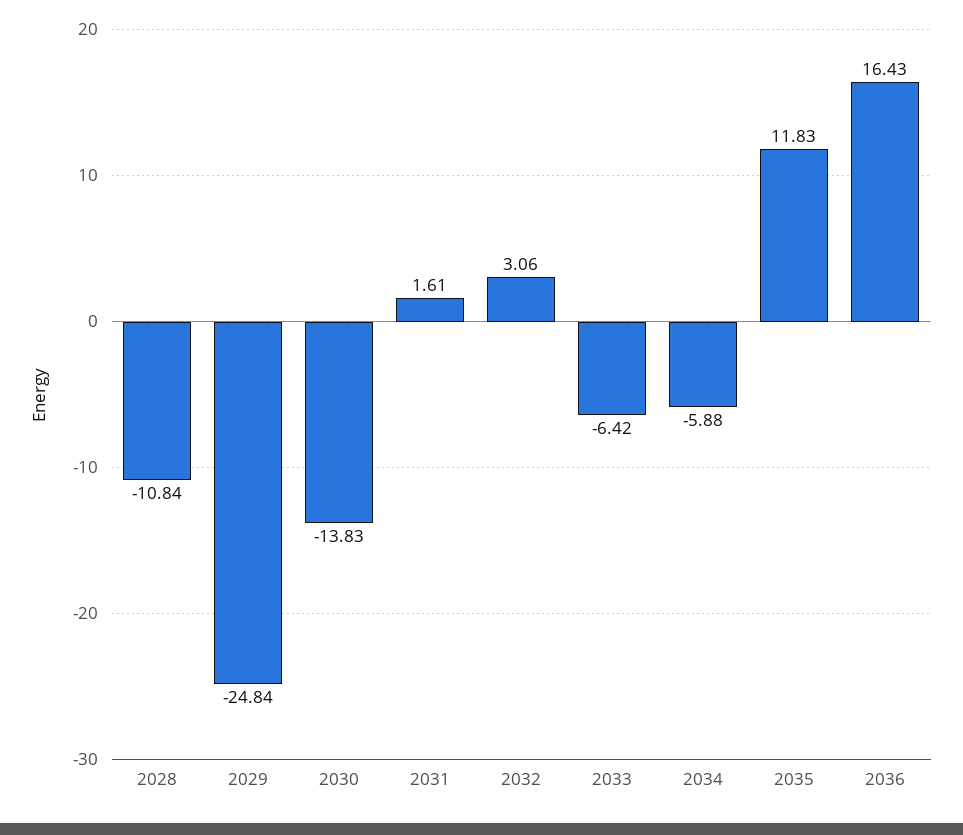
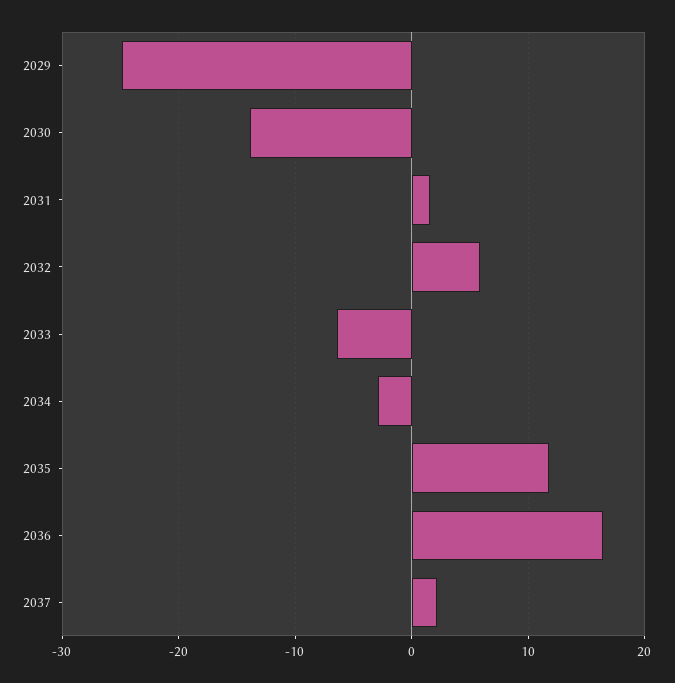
2028: -10.84 -> none
2032: 3.06 -> 6
2034: -5.88 -> -3
2037: none -> 2

